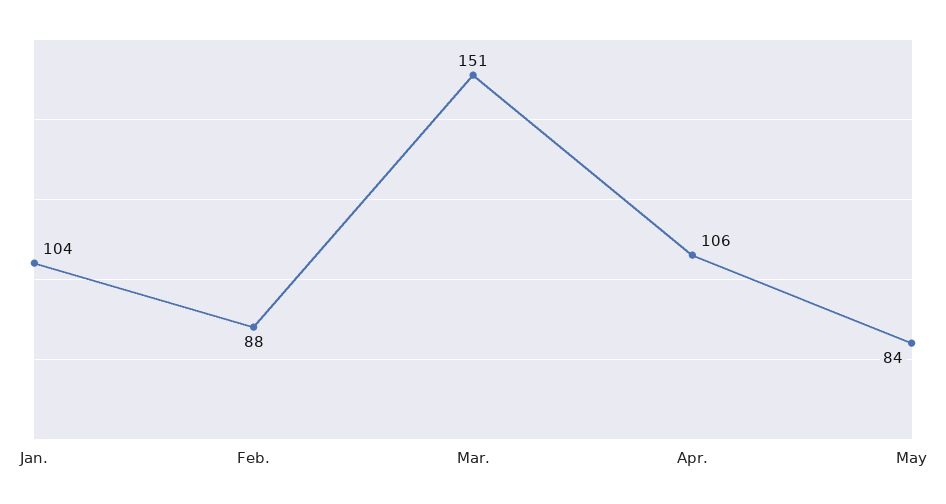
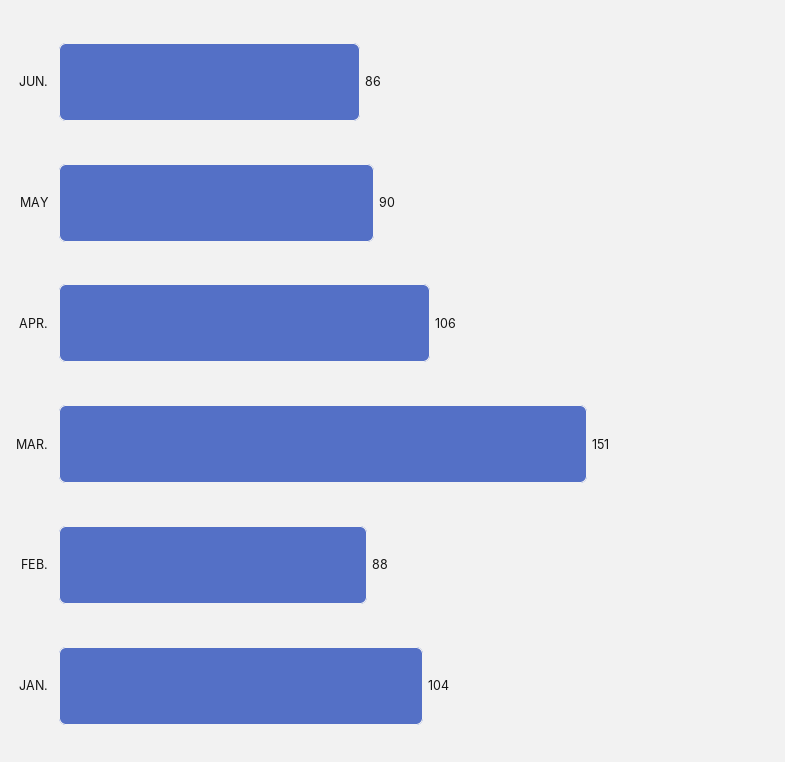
May: 84 -> 90
JUN.: none -> 86

